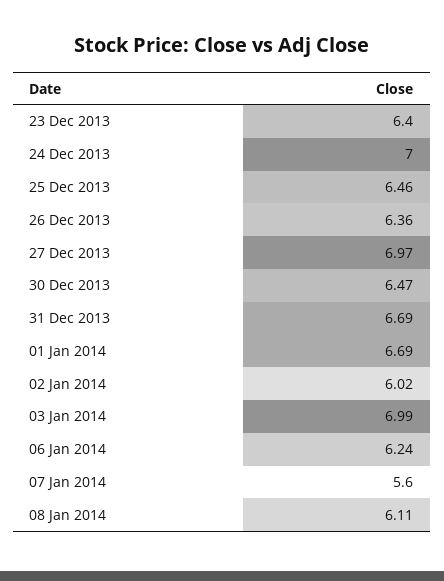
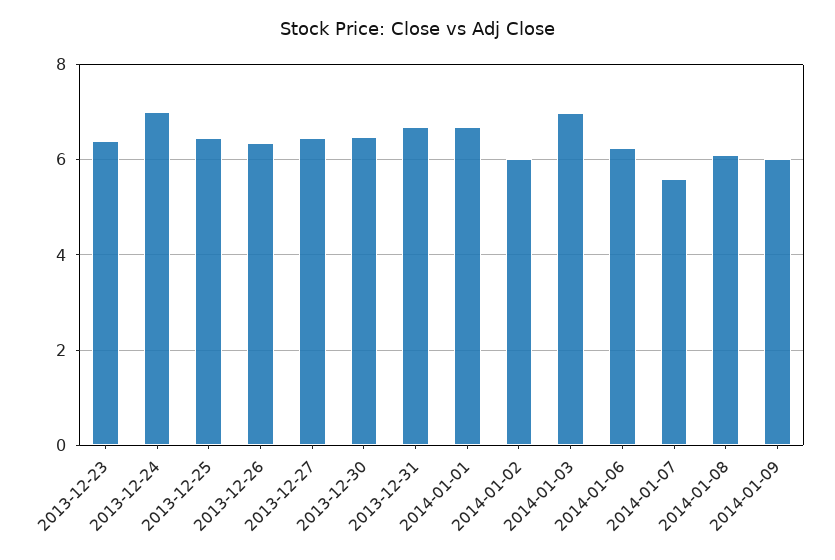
27 Dec 2013: 6.97 -> 6.4
2014-01-09: none -> 6

